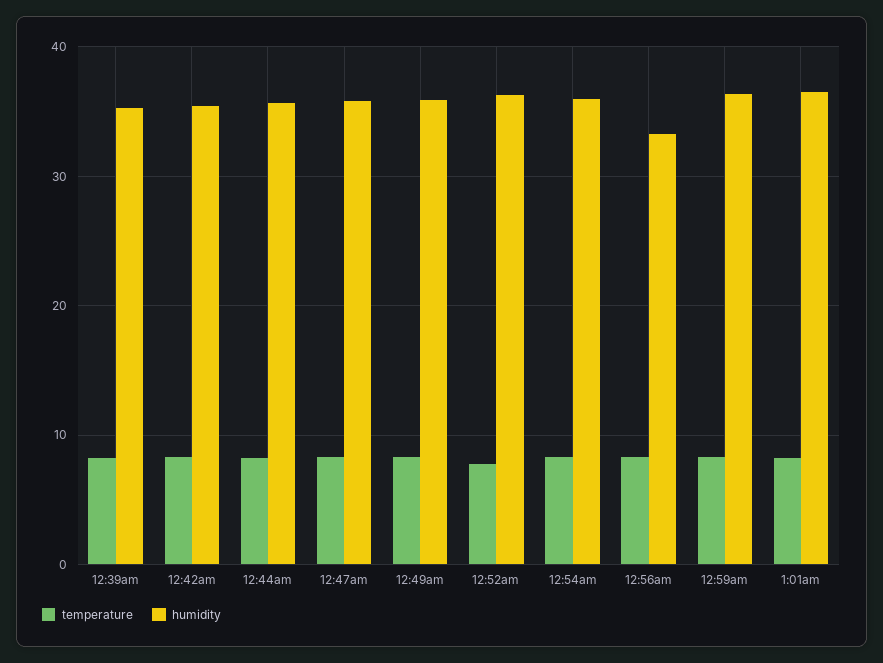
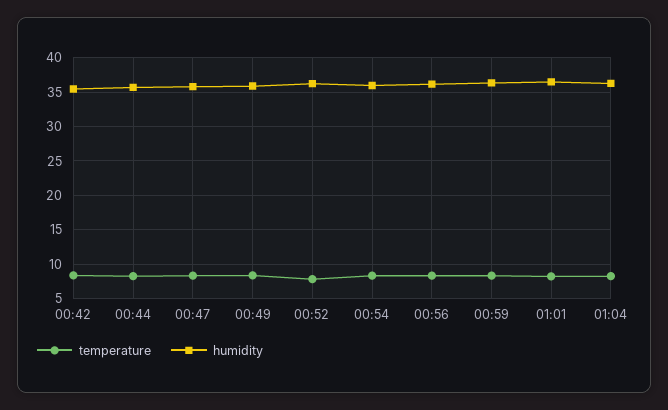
temperature, 12:39am: 8 -> none
humidity, 12:39am: 35 -> none
humidity, 12:56am: 33 -> 36
temperature, 01:04: none -> 8
humidity, 01:04: none -> 36

